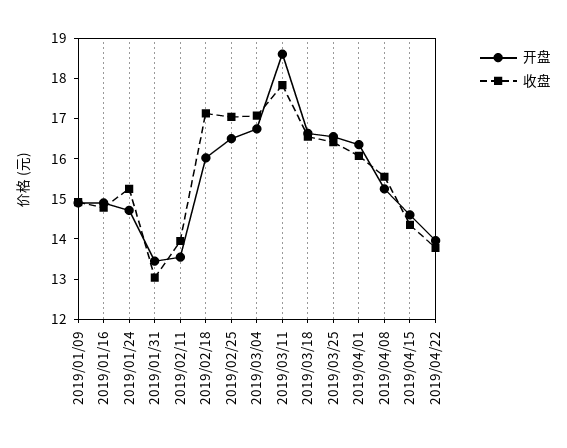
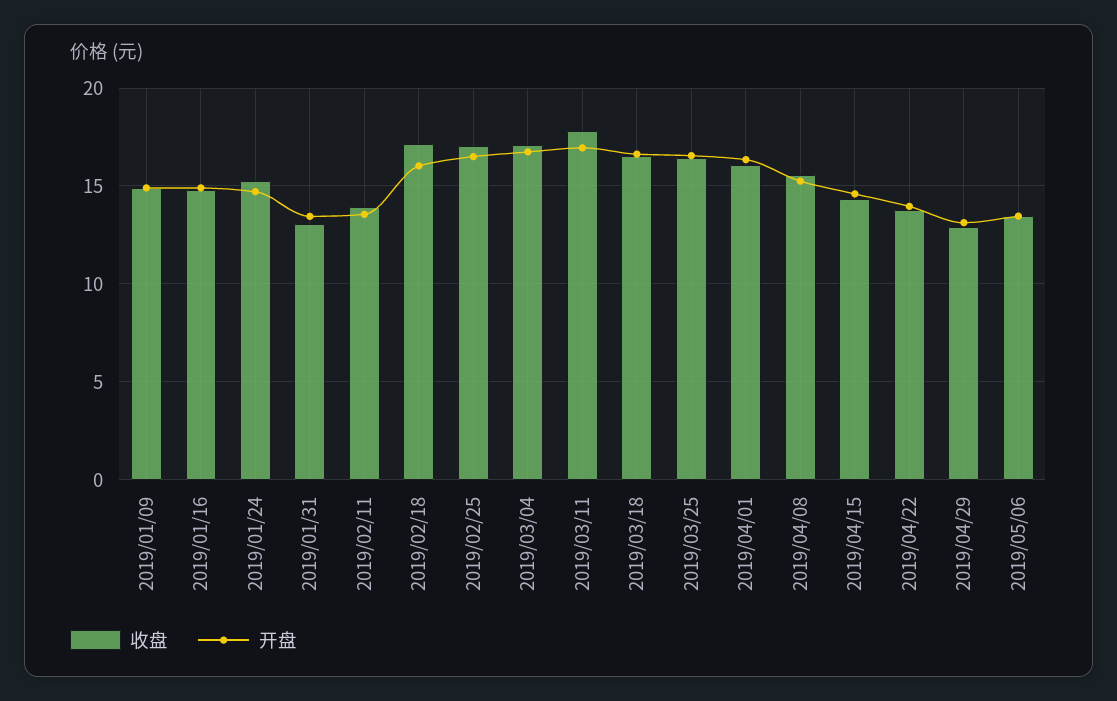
开盘, 2019/03/11: 18.6 -> 17
收盘, 2019/04/29: none -> 13
开盘, 2019/04/29: none -> 13
收盘, 2019/05/06: none -> 13.5
开盘, 2019/05/06: none -> 13.5

